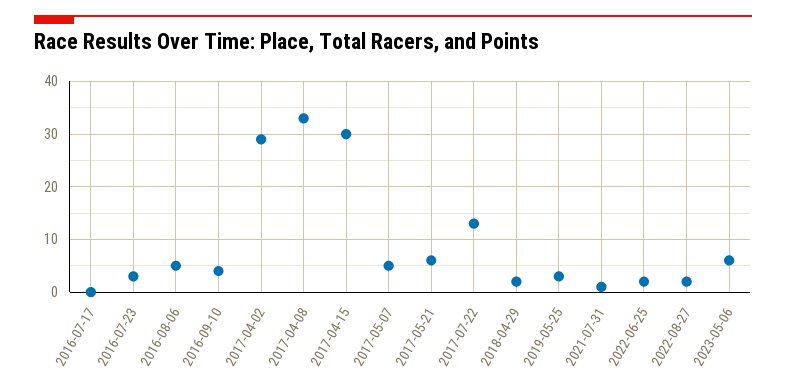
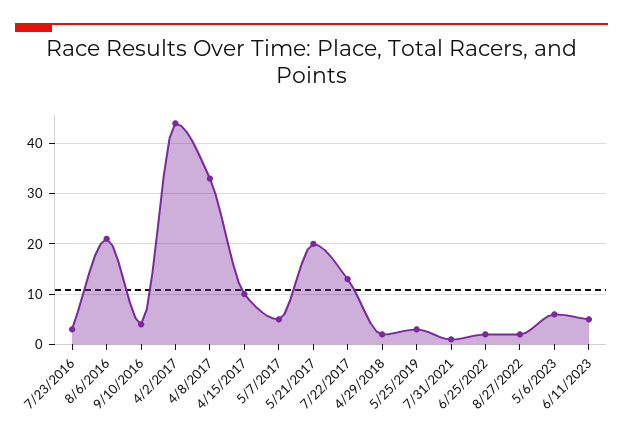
2016-07-17: 0 -> none
2016-08-06: 5 -> 20
2017-04-02: 30 -> 45
2017-04-15: 30 -> 10
2017-05-21: 5 -> 20
6/11/2023: none -> 5

